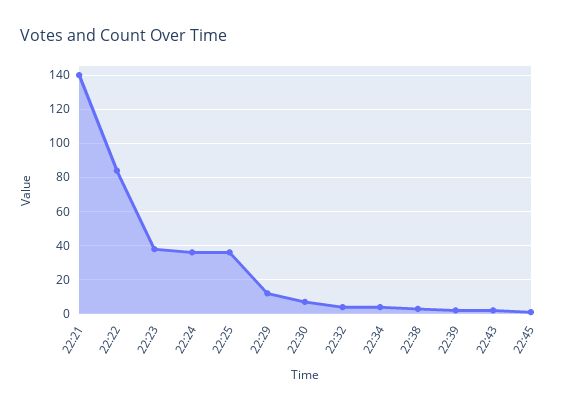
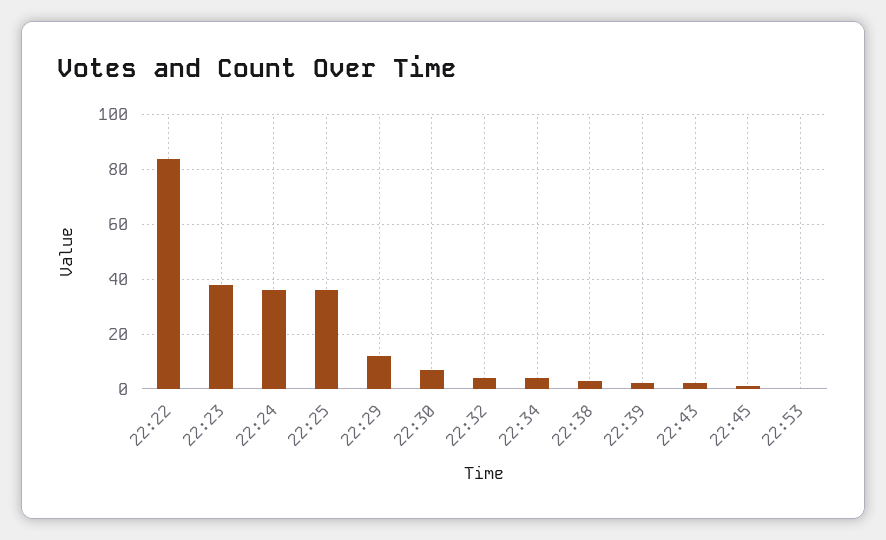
22:21: 140 -> none
22:53: none -> 0

